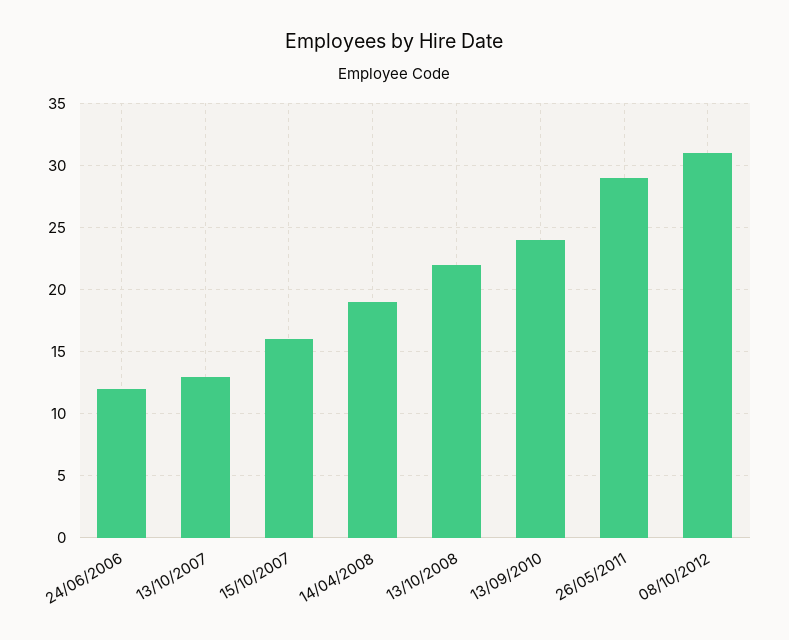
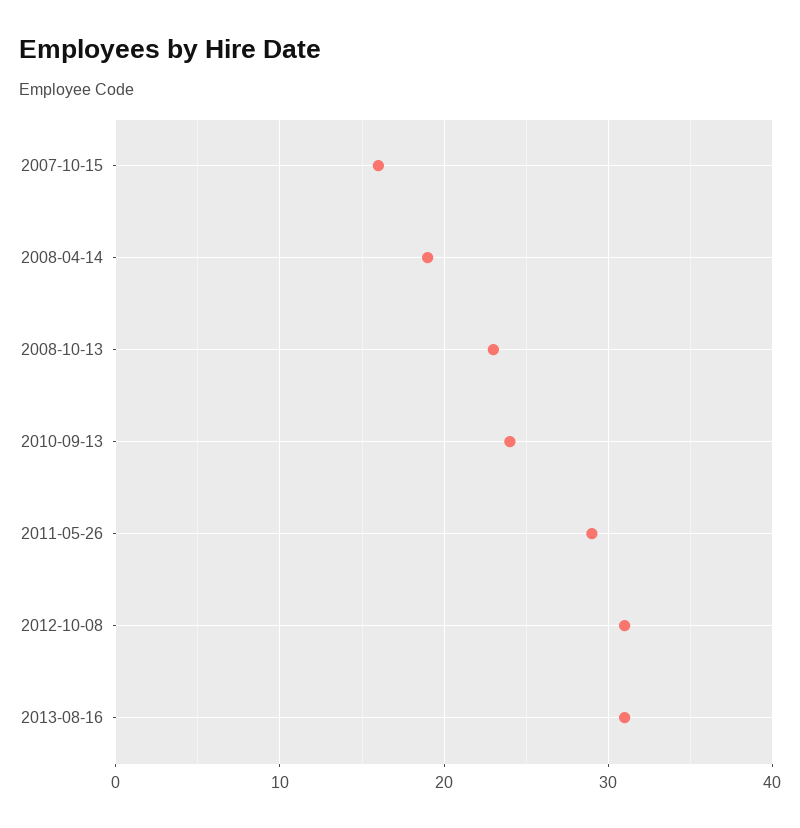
24/06/2006: 12 -> none
13/10/2007: 13 -> none
13/10/2008: 22 -> 23
2013-08-16: none -> 31

